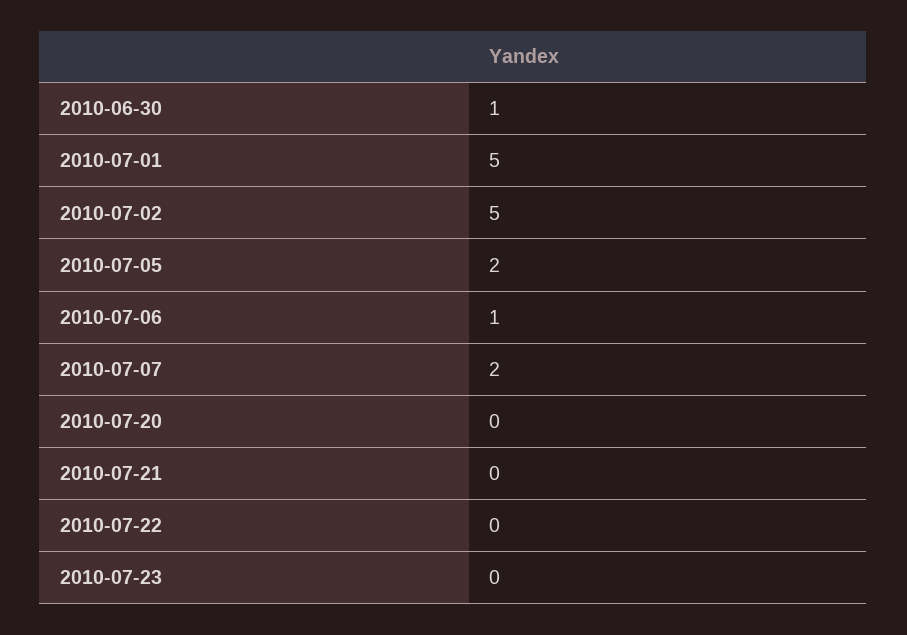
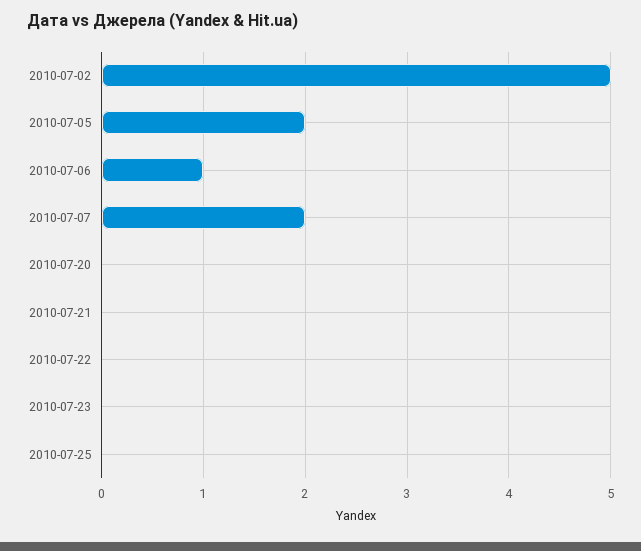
2010-06-30: 1 -> none
2010-07-01: 5 -> none
2010-07-25: none -> 0

